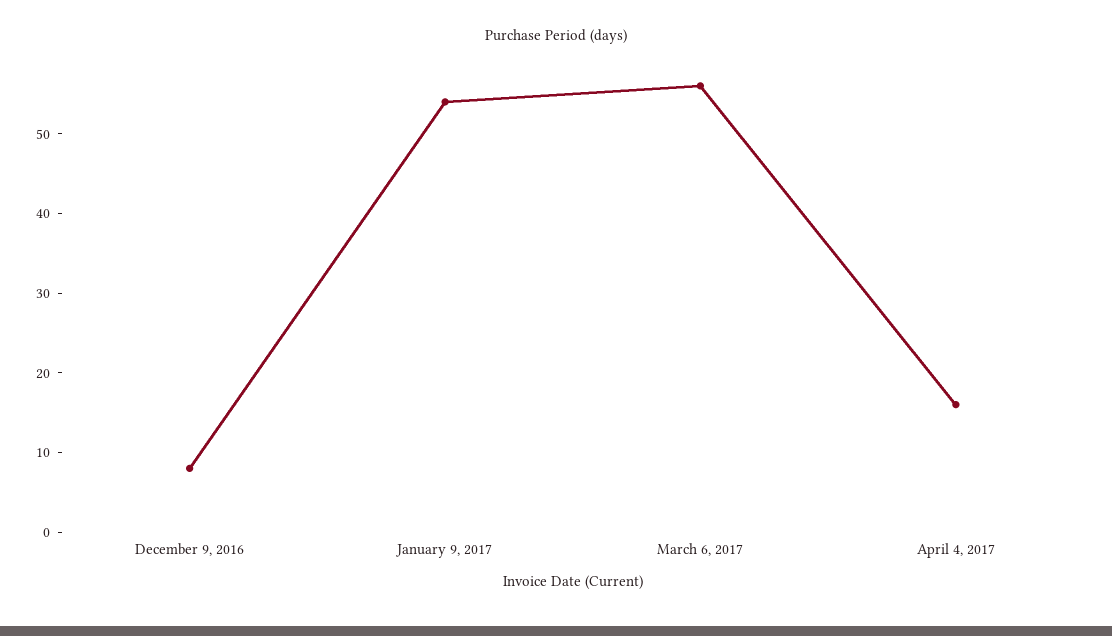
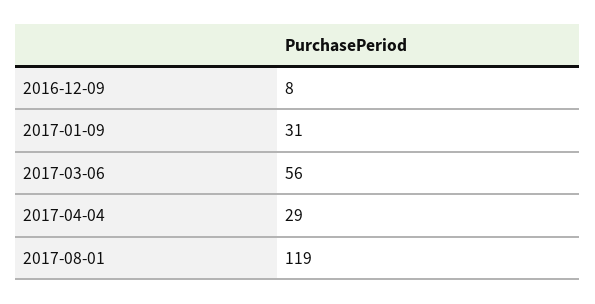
January 9, 2017: 55 -> 31
April 4, 2017: 15 -> 29
2017-08-01: none -> 119

